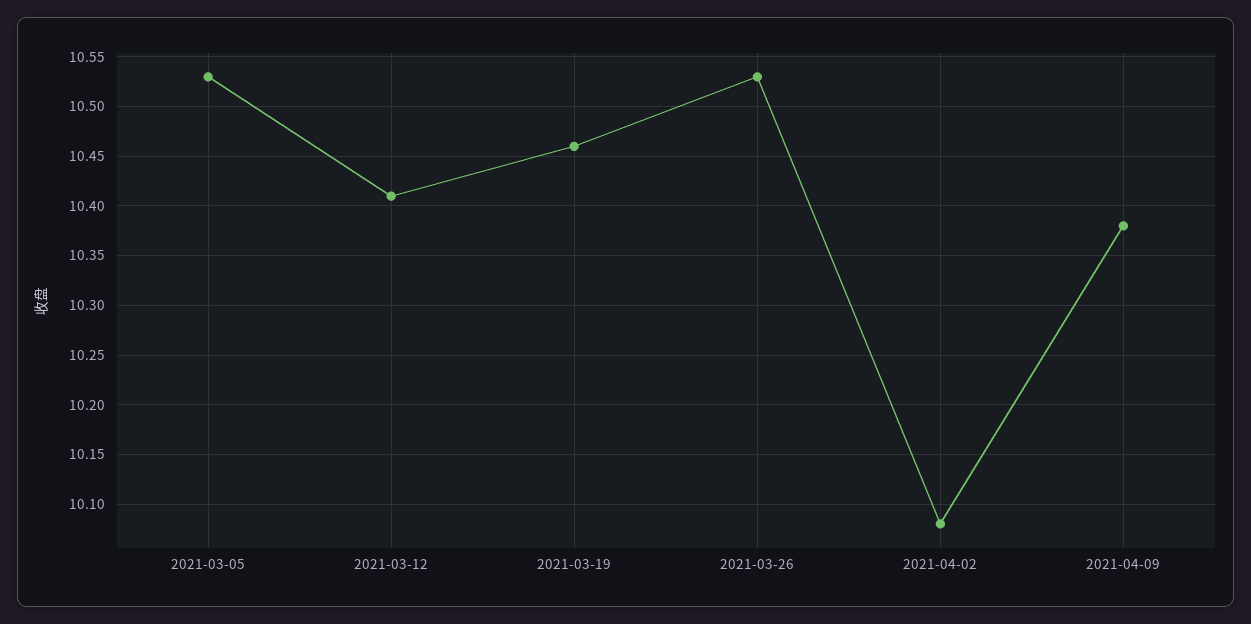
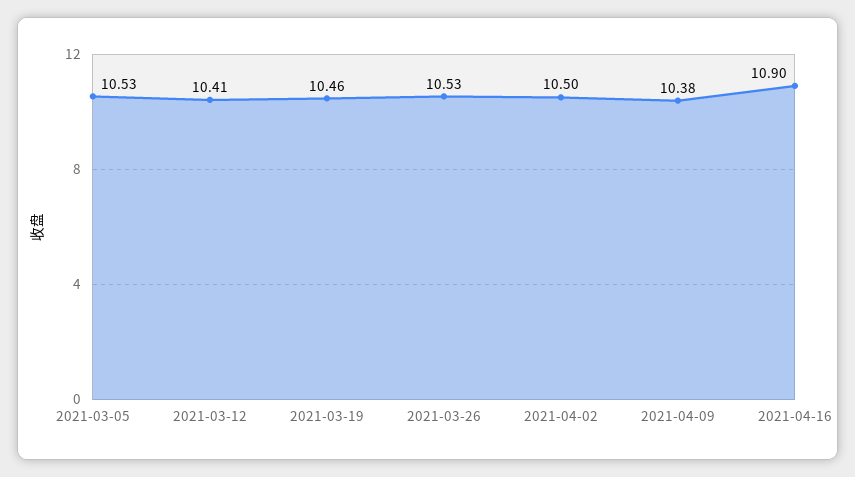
2021-04-02: 10.08 -> 10.5
2021-04-16: none -> 10.9

